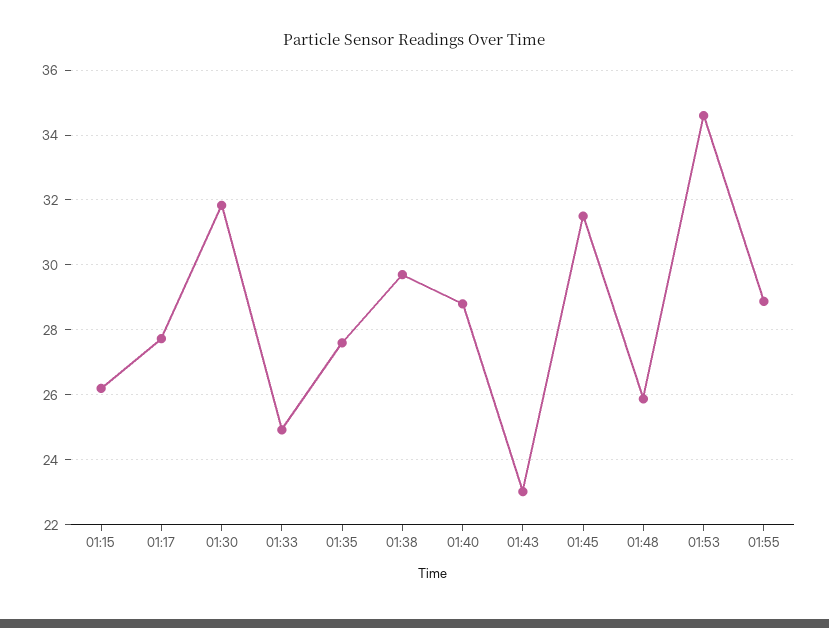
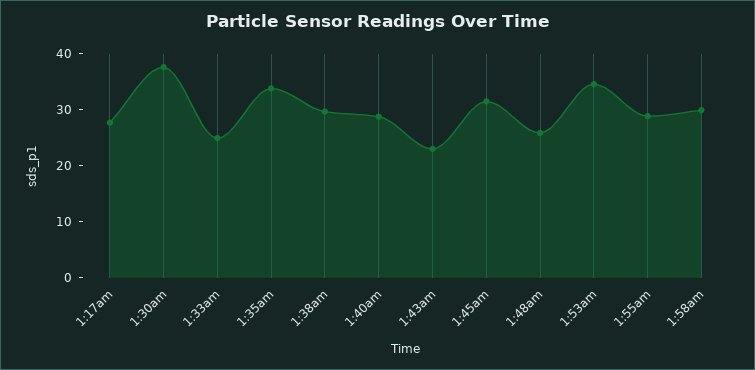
01:15: 26.2 -> none
01:30: 31.8 -> 38
01:35: 27.6 -> 34
1:58am: none -> 30

